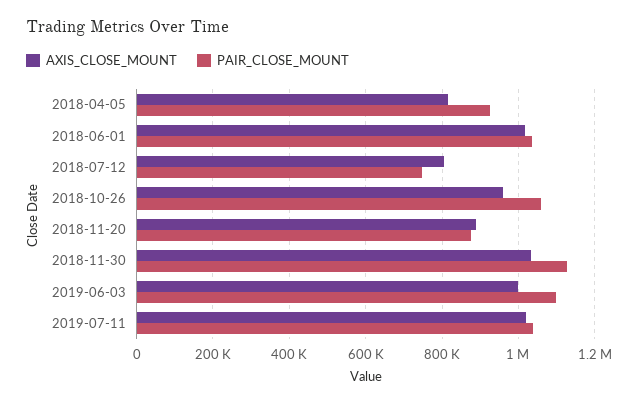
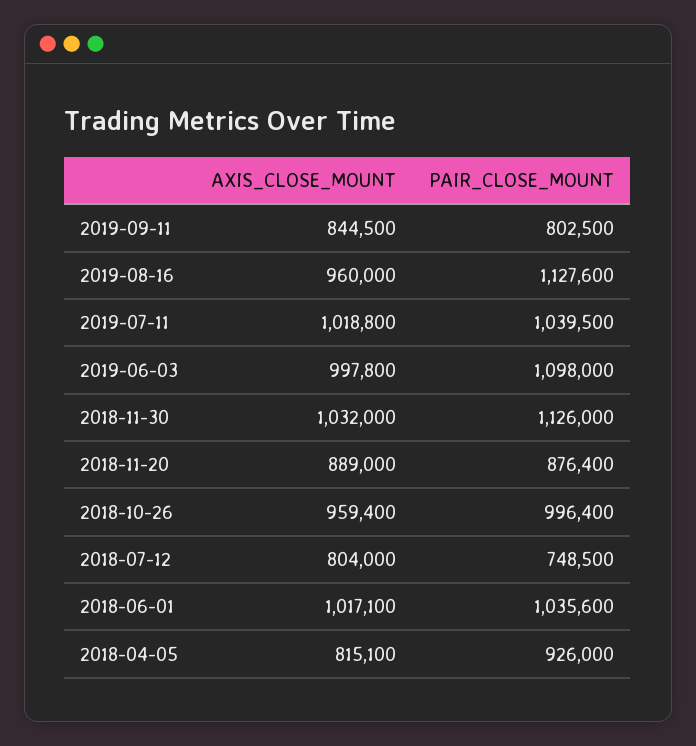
PAIR_CLOSE_MOUNT, 2018-10-26: 1060000 -> 996400
AXIS_CLOSE_MOUNT, 2019-09-11: none -> 844500
PAIR_CLOSE_MOUNT, 2019-09-11: none -> 802500
AXIS_CLOSE_MOUNT, 2019-08-16: none -> 960000
PAIR_CLOSE_MOUNT, 2019-08-16: none -> 1127600

